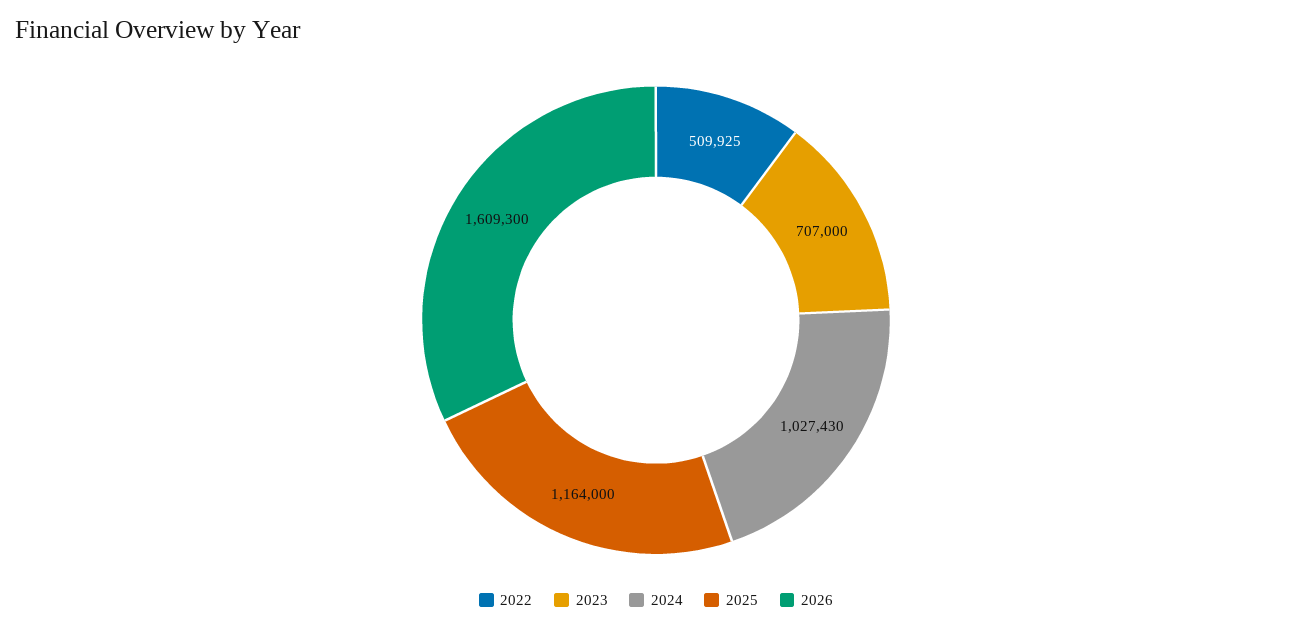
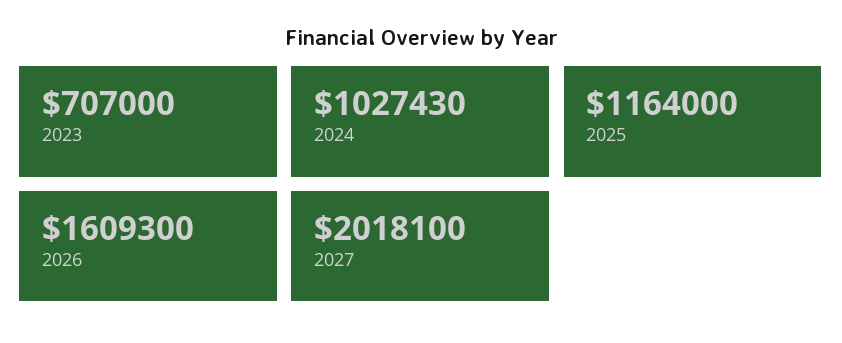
2022: 509925 -> none
2027: none -> 2018100

